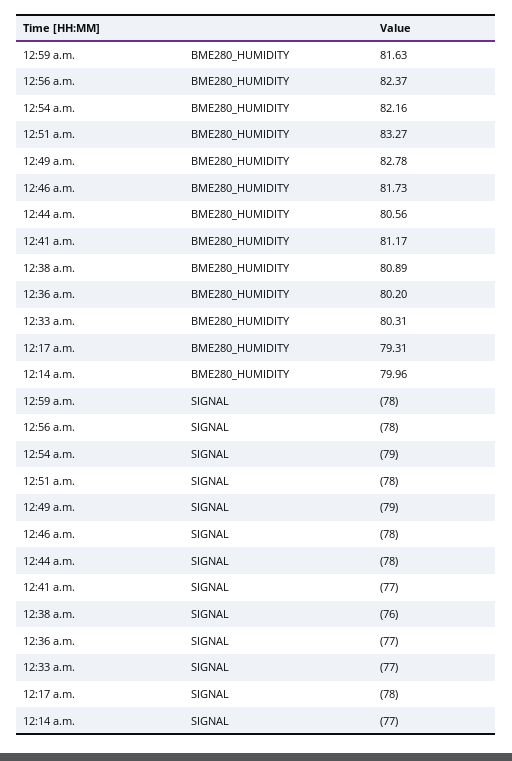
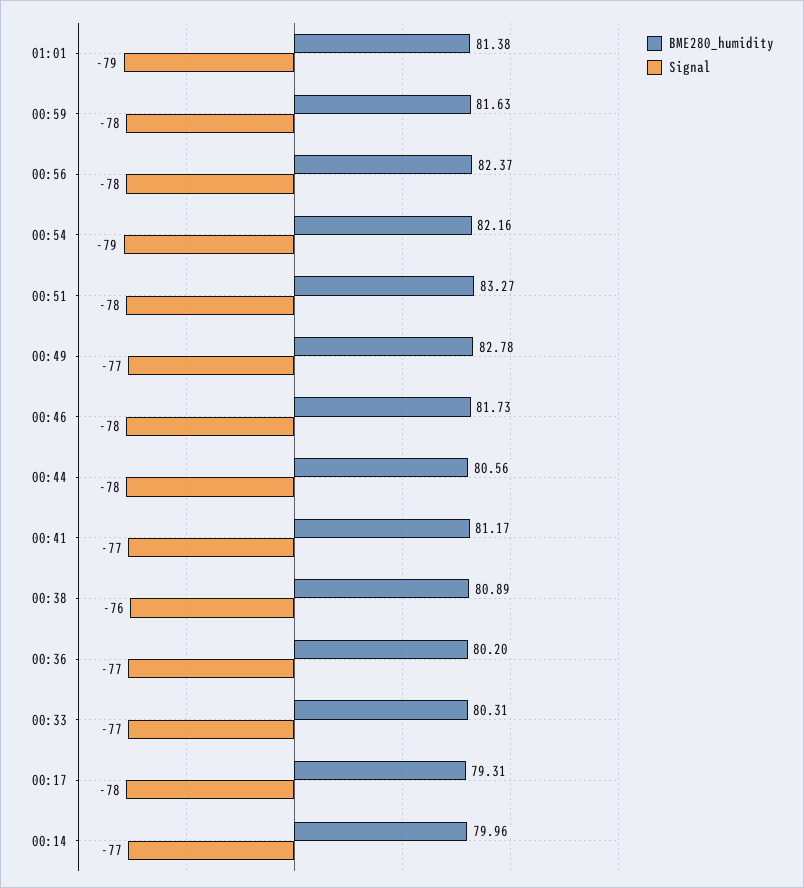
SIGNAL, 12:49 a.m.: -79 -> -77
BME280_HUMIDITY, 01:01: none -> 81.38
SIGNAL, 01:01: none -> -79

